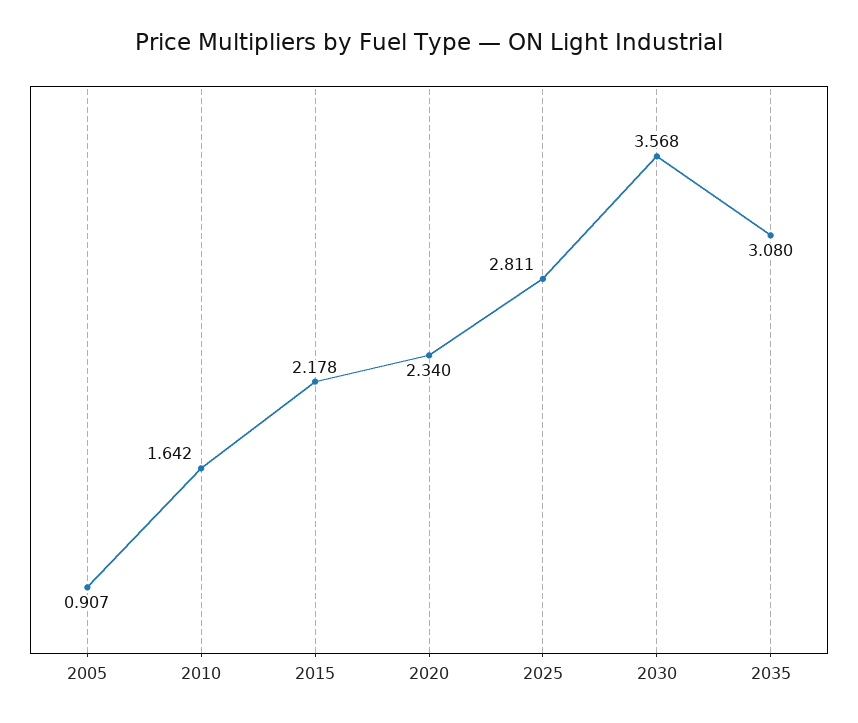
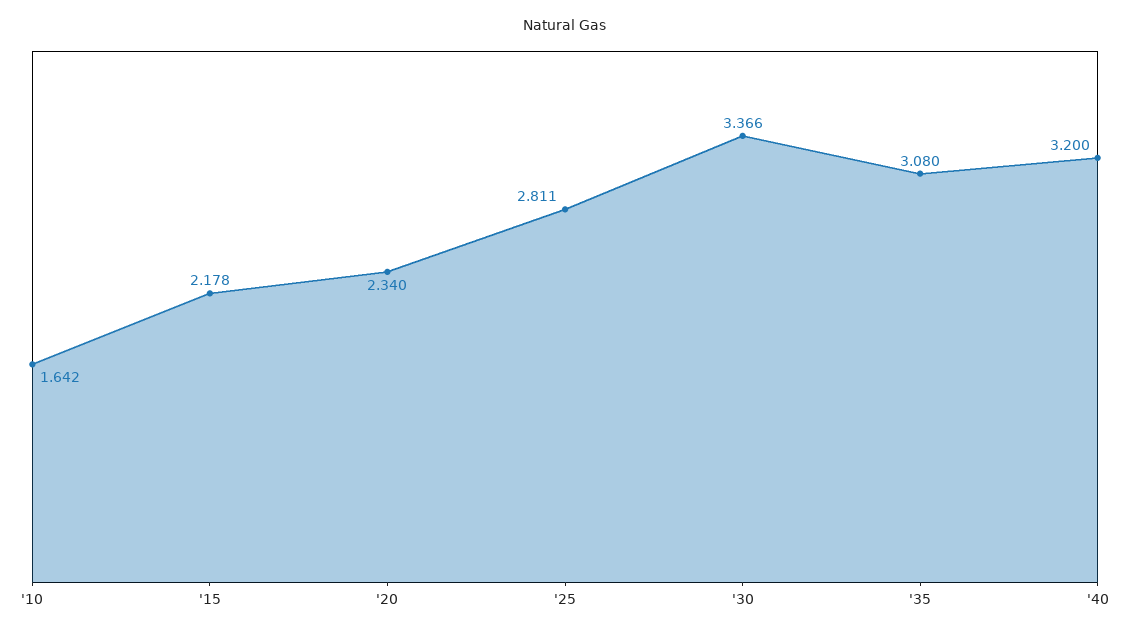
2005: 0.907 -> none
2030: 3.568 -> 3.366
'40: none -> 3.2

